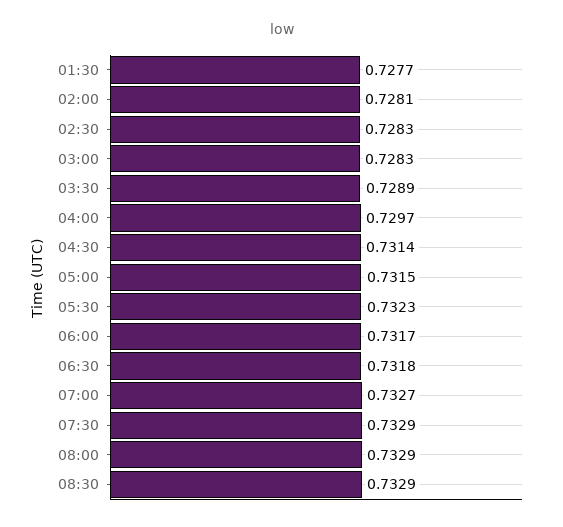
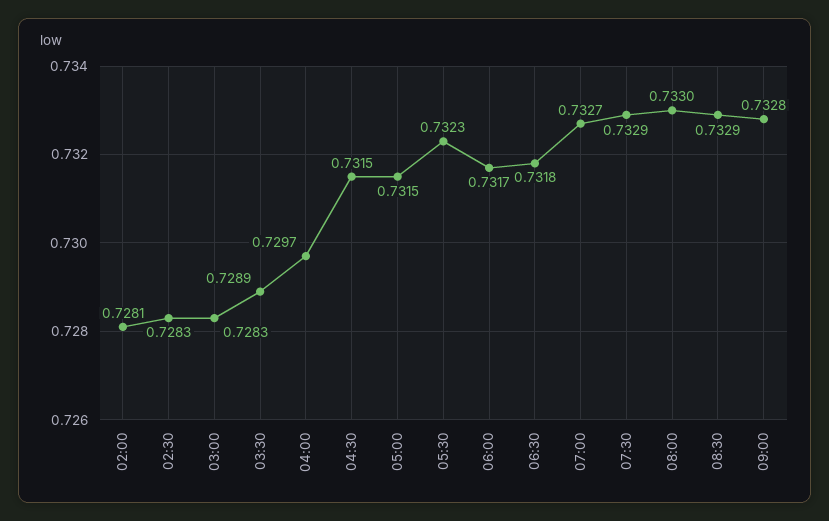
01:30: 0.7277 -> none
04:30: 0.7314 -> 0.7315
08:00: 0.7329 -> 0.733
09:00: none -> 0.7328

